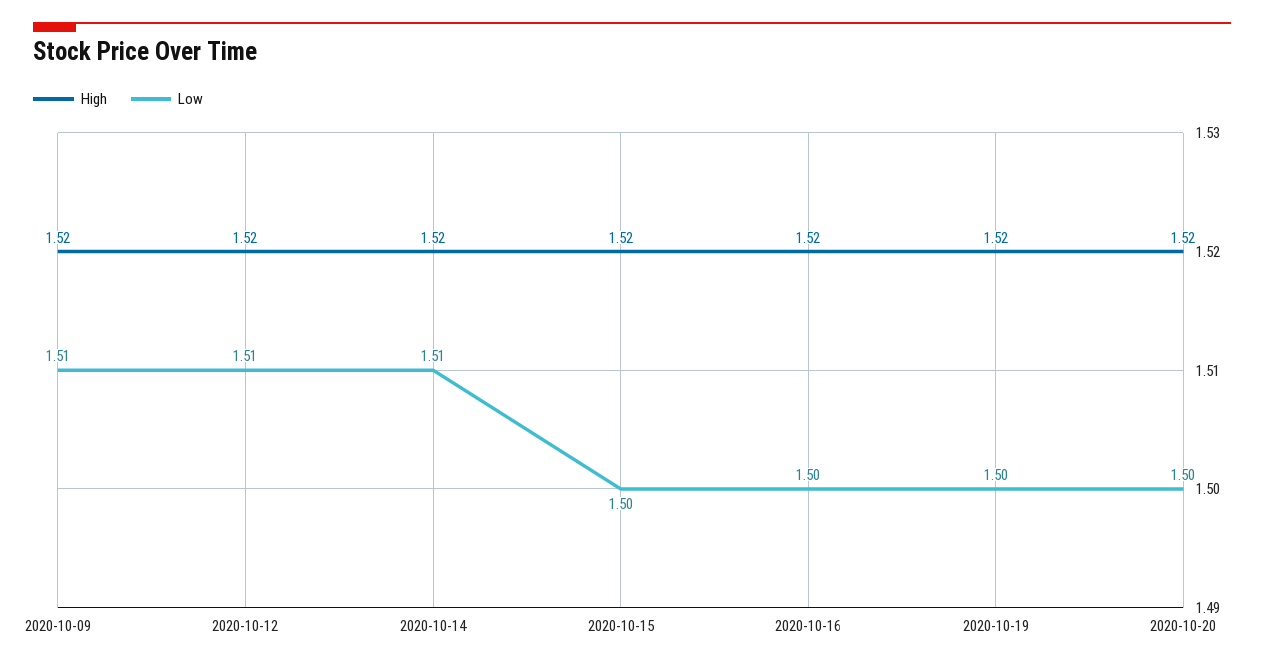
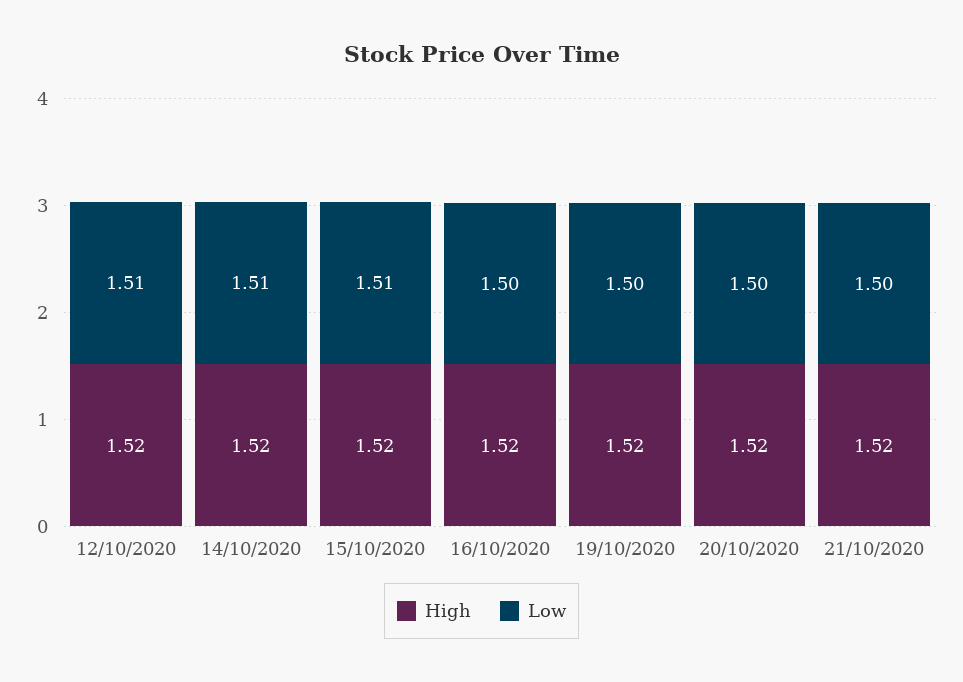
High, 2020-10-09: 1.52 -> none
Low, 2020-10-09: 1.51 -> none
Low, 2020-10-15: 1.5 -> 1.51
High, 21/10/2020: none -> 1.52
Low, 21/10/2020: none -> 1.5

